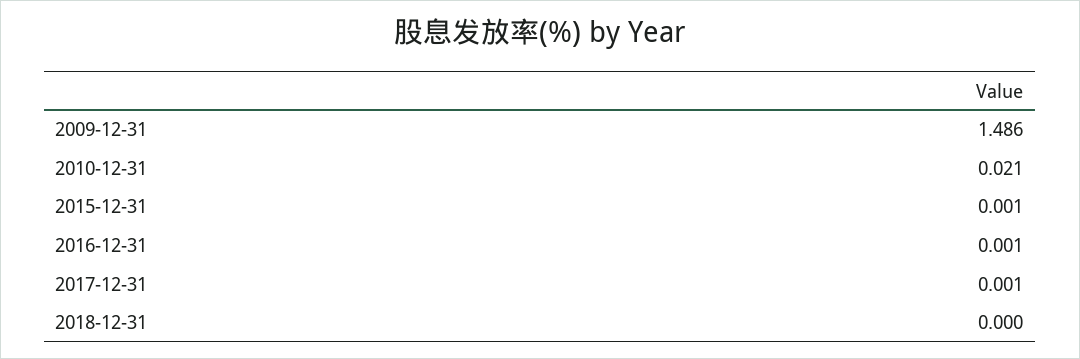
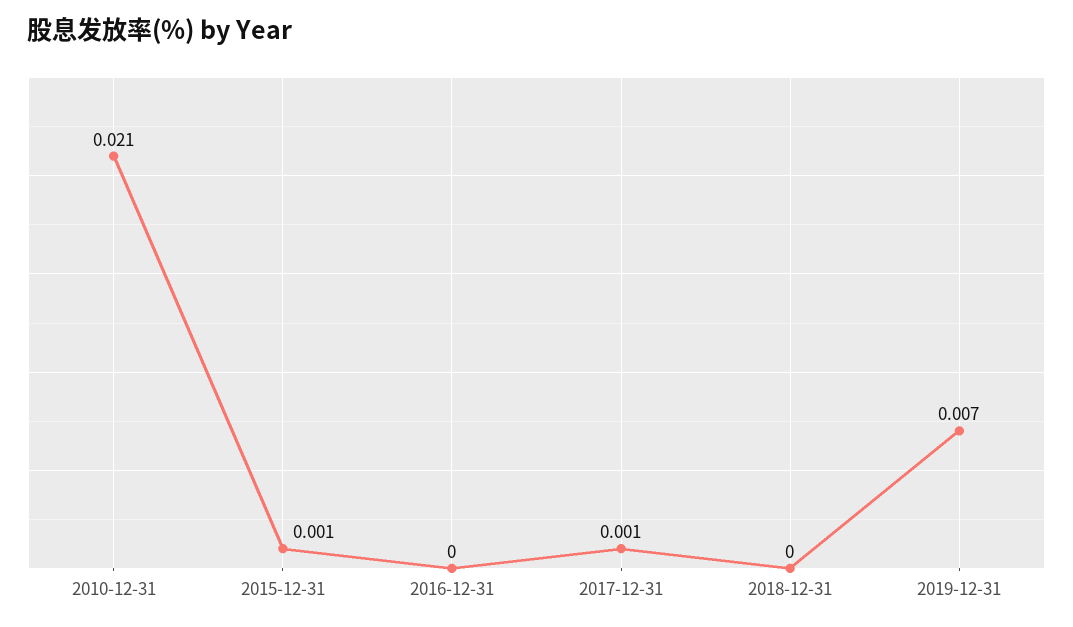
2009-12-31: 1.486 -> none
2016-12-31: 0.001 -> 0
2019-12-31: none -> 0.007

